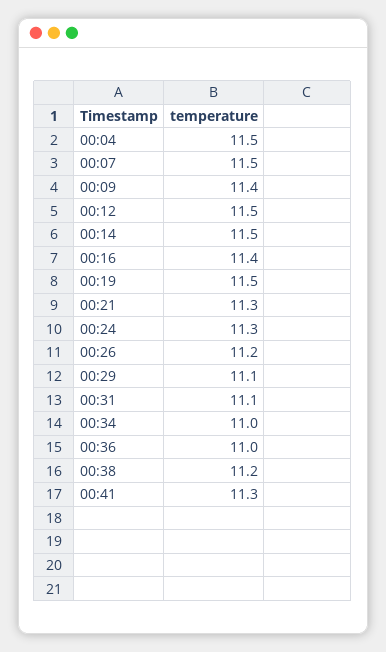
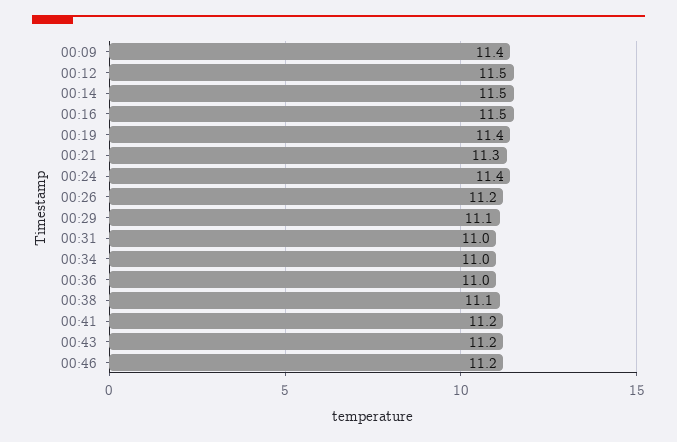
00:04: 11.5 -> none
00:07: 11.5 -> none
00:16: 11.4 -> 11.5
00:19: 11.5 -> 11.4
00:24: 11.3 -> 11.4
00:31: 11.1 -> 11
00:38: 11.2 -> 11.1
00:41: 11.3 -> 11.2
00:43: none -> 11.2
00:46: none -> 11.2

